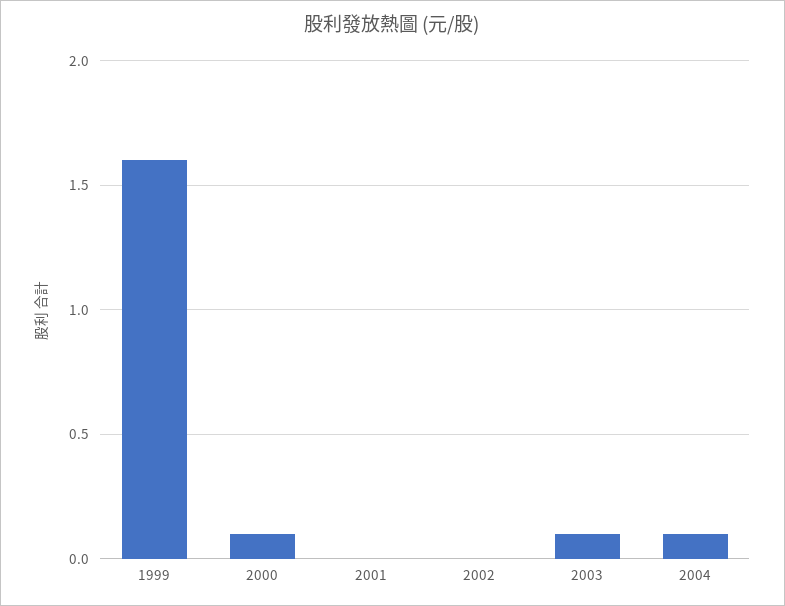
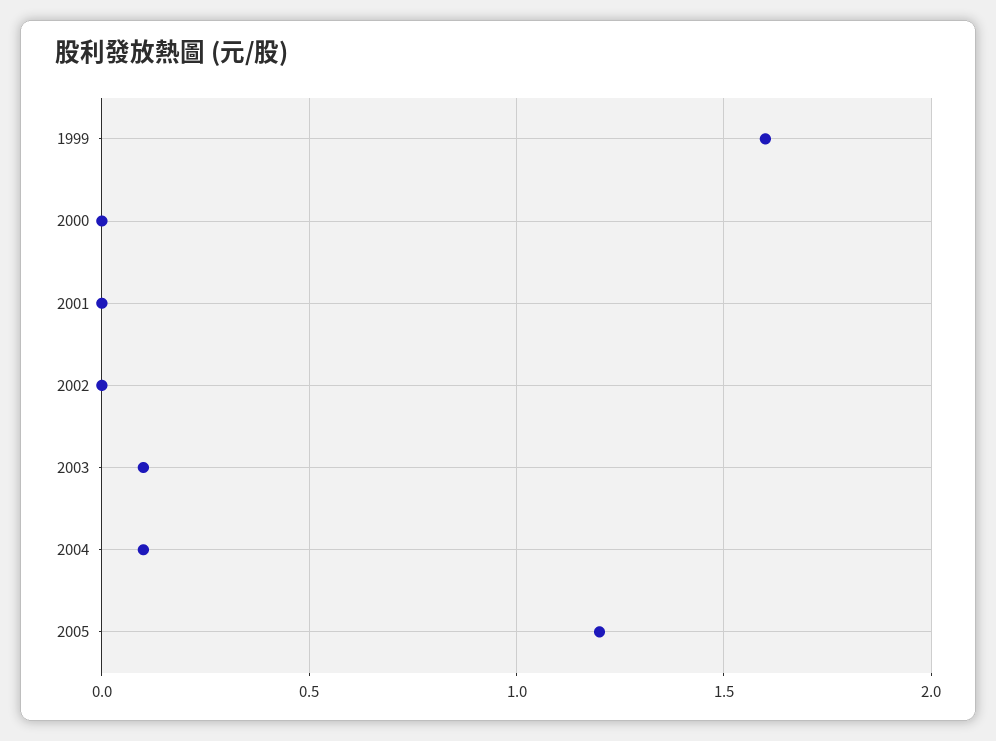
2000: 0.1 -> 0
2005: none -> 1.2

